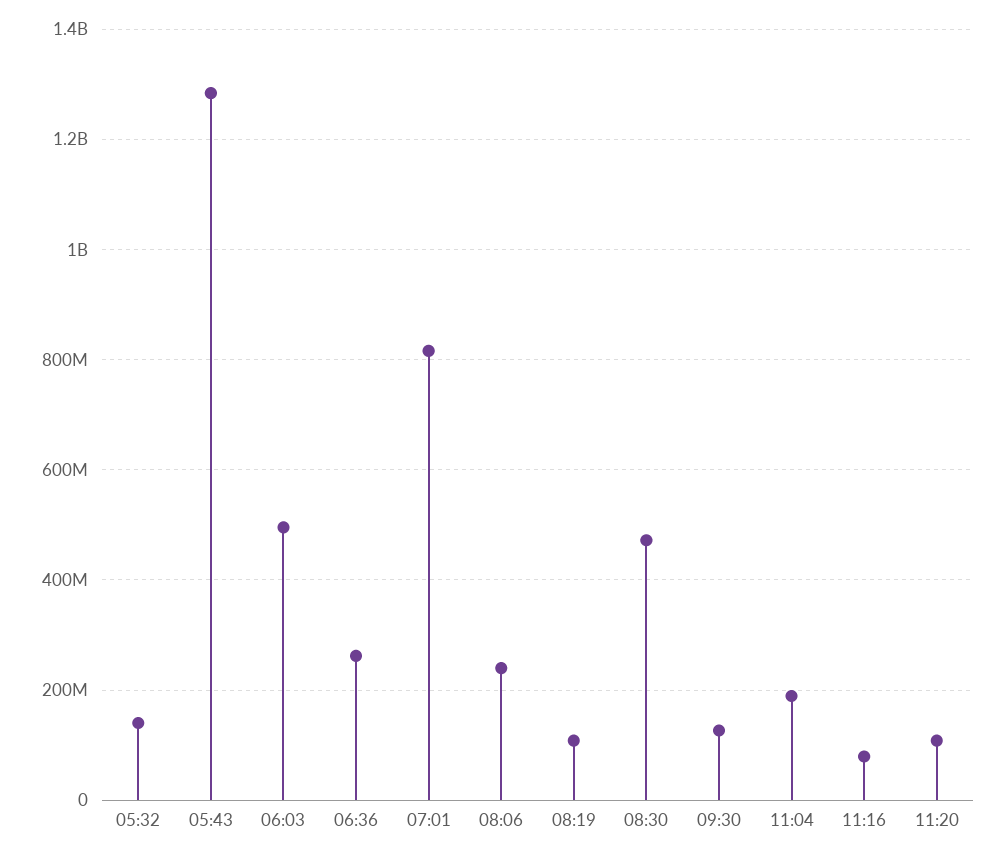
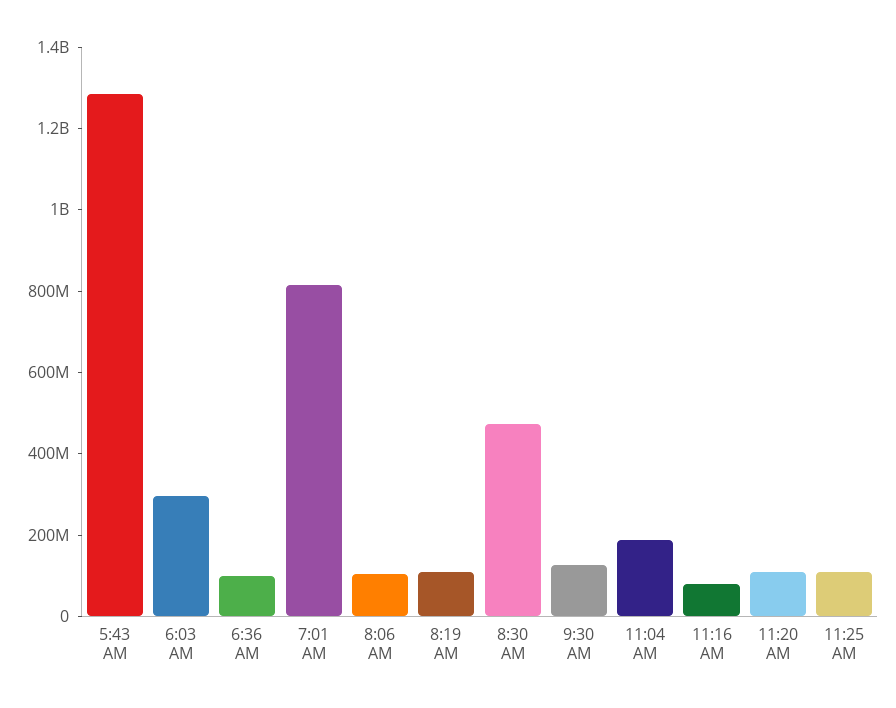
05:32: 140000000 -> none
06:03: 500000000 -> 300000000
06:36: 260000000 -> 100000000
08:06: 240000000 -> 100000000
11:25 AM: none -> 100000000

